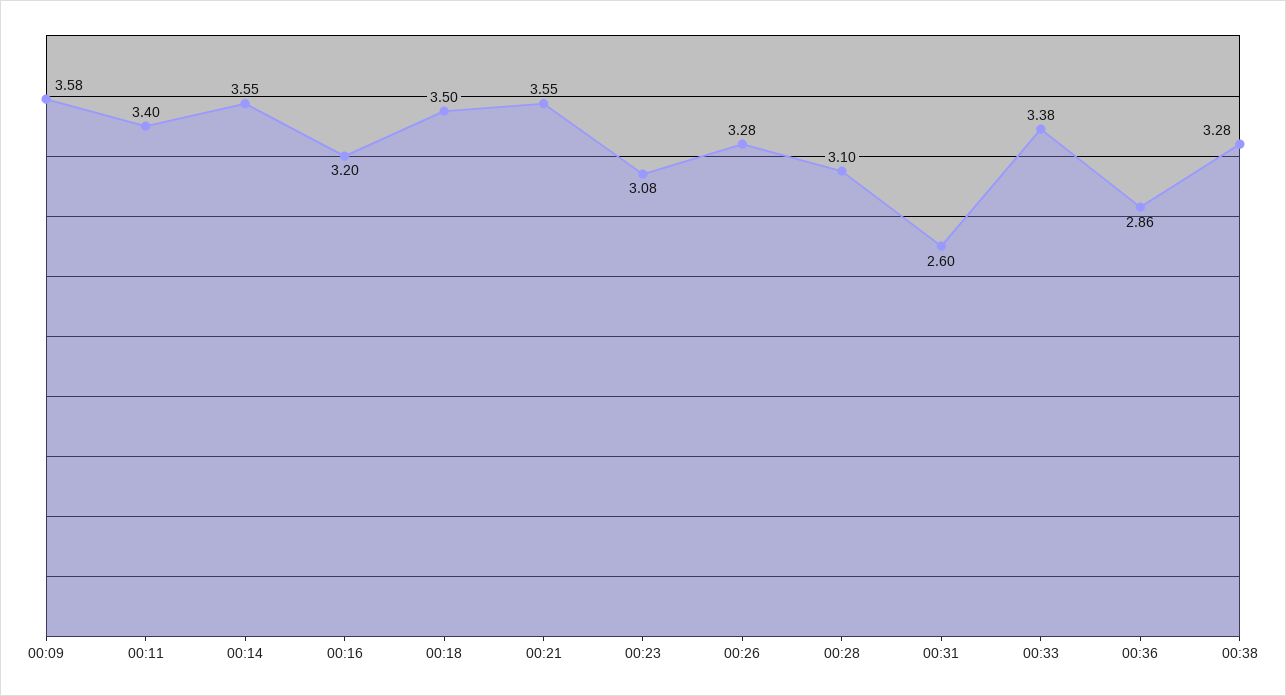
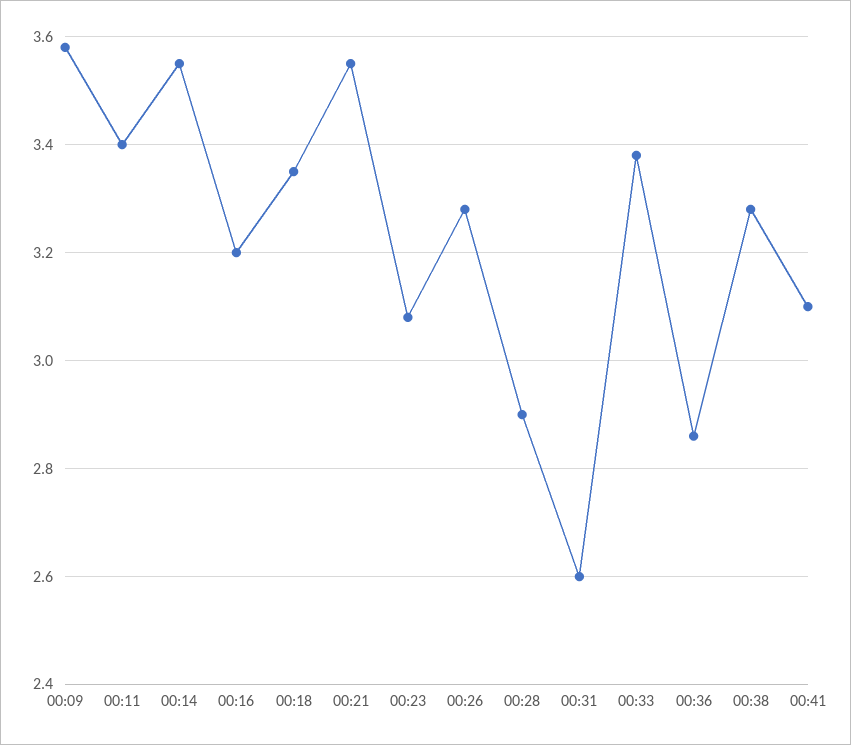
00:18: 3.5 -> 3.35
00:28: 3.1 -> 2.9
00:41: none -> 3.1

